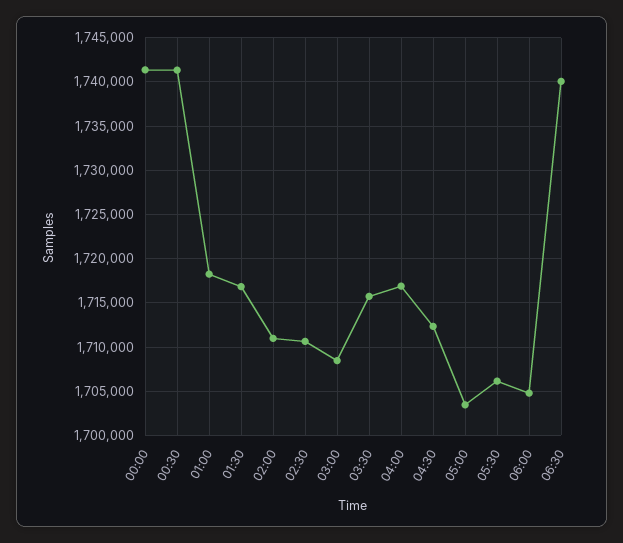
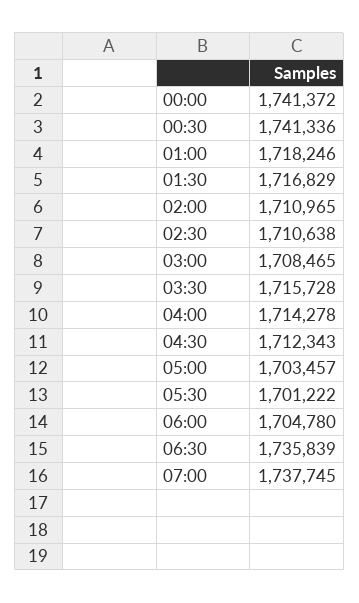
04:00: 1717000 -> 1714278
05:30: 1706000 -> 1701222
06:30: 1740000 -> 1735839
07:00: none -> 1737745

